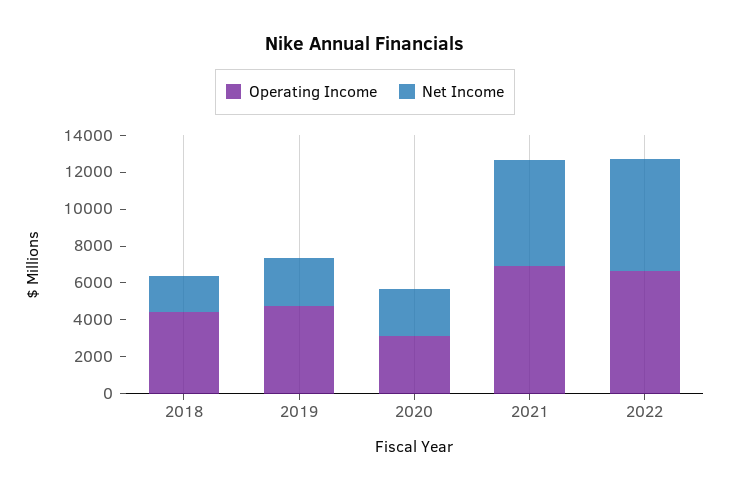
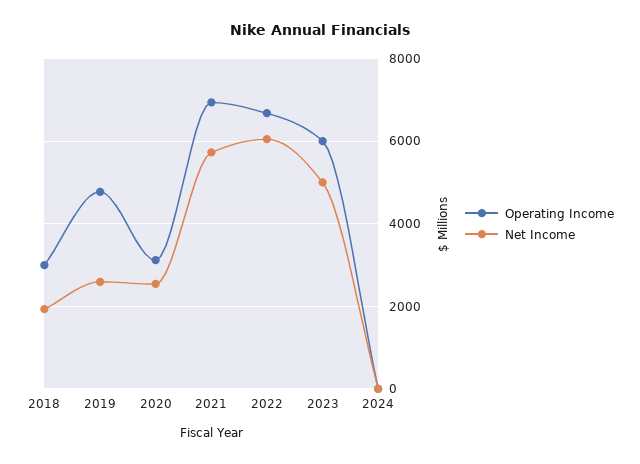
Operating Income, 2018: 4500 -> 3000
Operating Income, 2023: none -> 6000
Net Income, 2023: none -> 5000
Operating Income, 2024: none -> 0
Net Income, 2024: none -> 0

